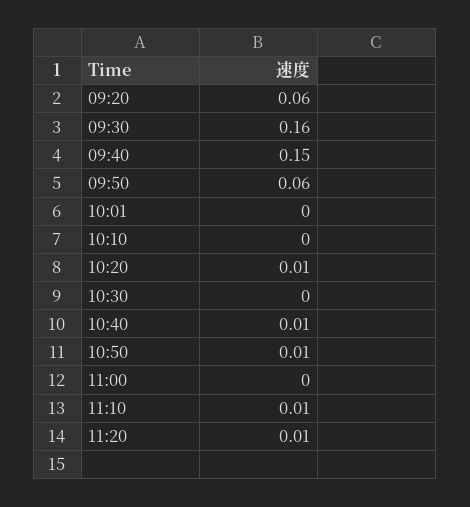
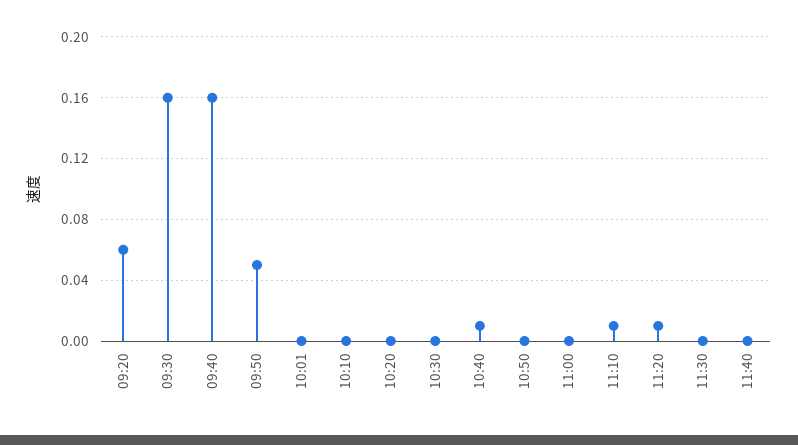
09:40: 0.15 -> 0.16
09:50: 0.06 -> 0.05
10:20: 0.01 -> 0
10:50: 0.01 -> 0
11:30: none -> 0
11:40: none -> 0

